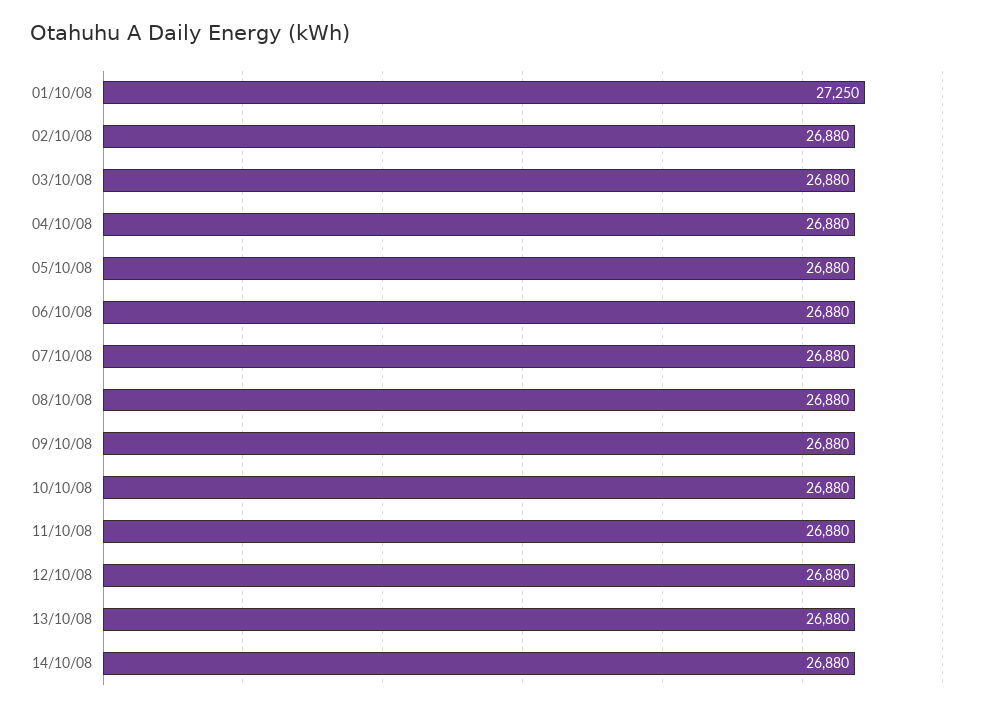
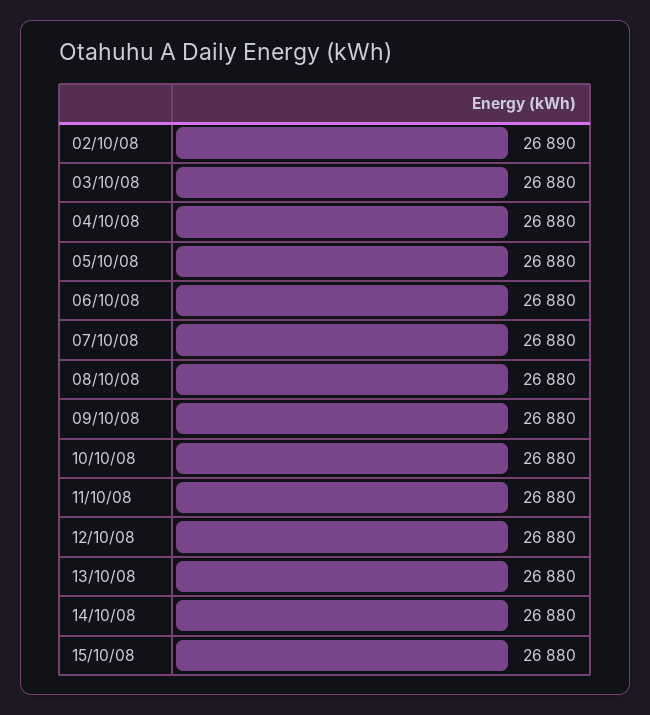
01/10/08: 27250 -> none
02/10/08: 26880 -> 26890
15/10/08: none -> 26880

